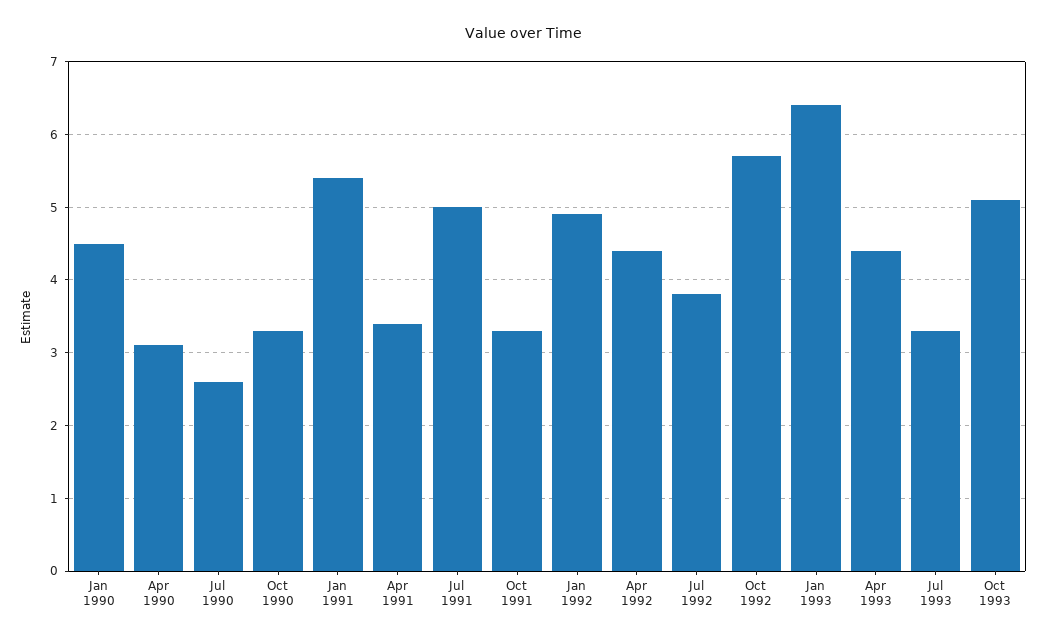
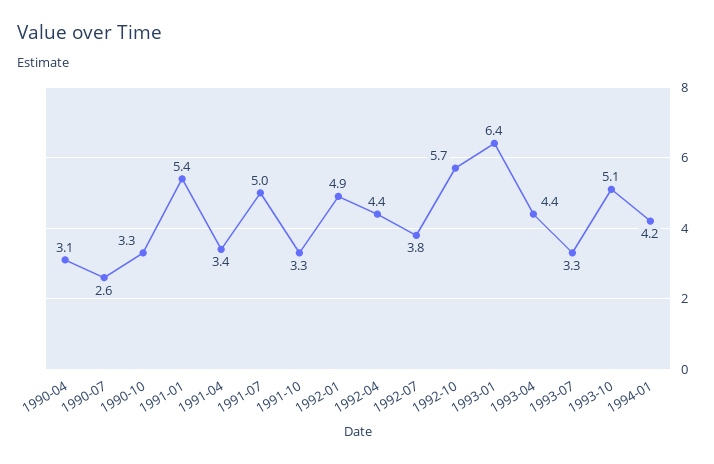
Jan 1990: 4.5 -> none
1994-01: none -> 4.2

